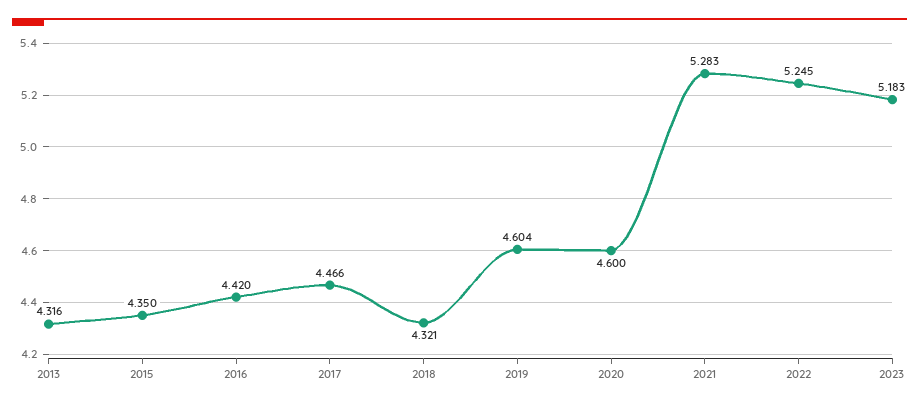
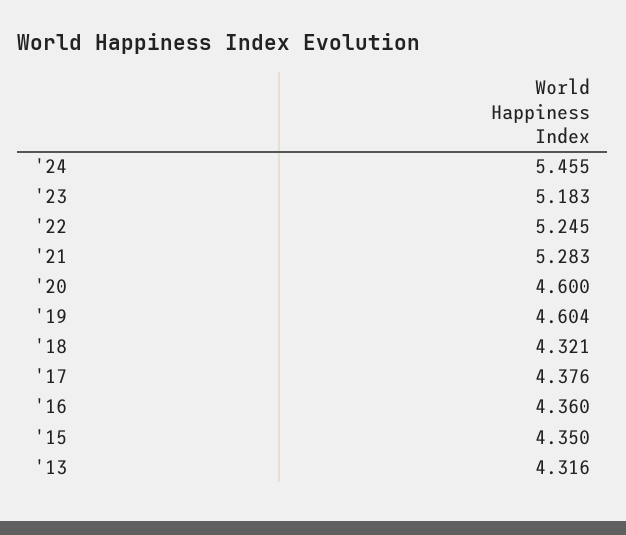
2016: 4.42 -> 4.36
2017: 4.466 -> 4.376
'24: none -> 5.455

